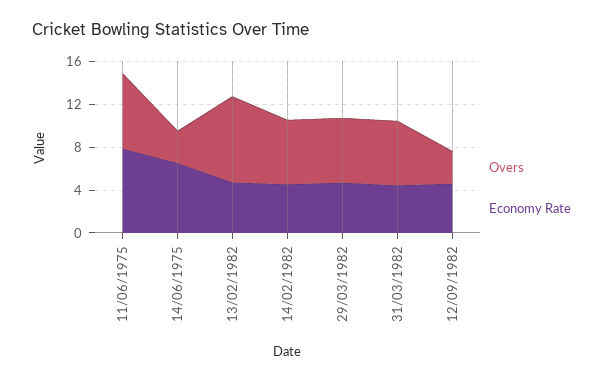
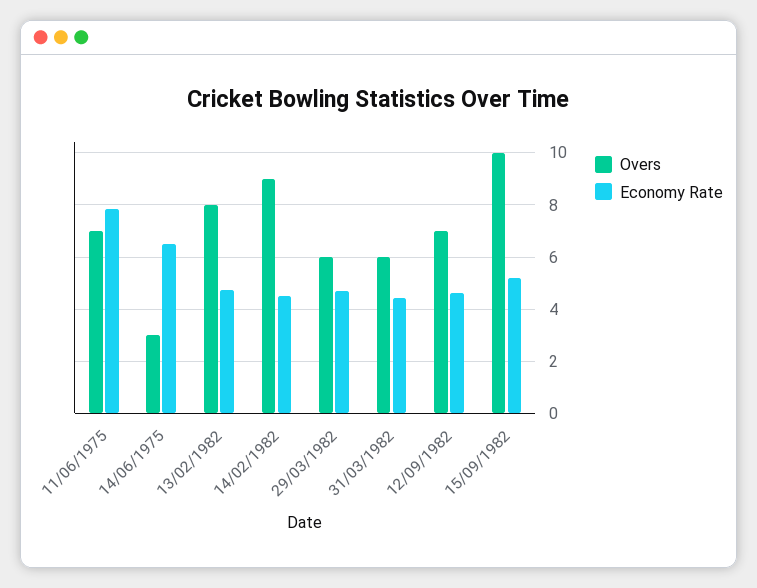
Overs, 14/02/1982: 6 -> 9
Overs, 12/09/1982: 3 -> 7
Overs, 15/09/1982: none -> 10
Economy Rate, 15/09/1982: none -> 5.25

